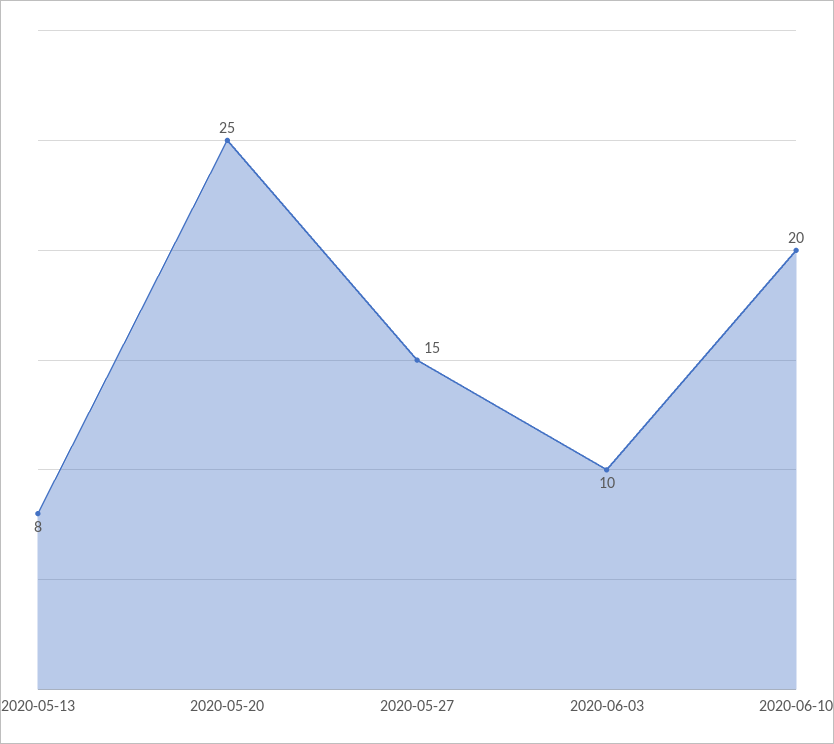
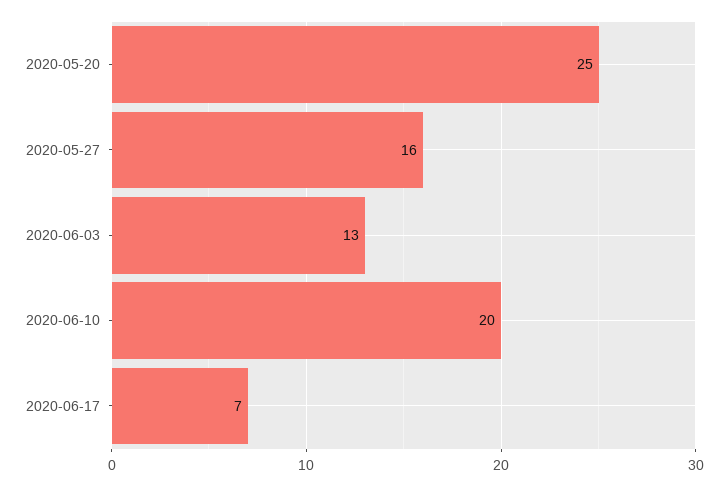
2020-05-13: 8 -> none
2020-05-27: 15 -> 16
2020-06-03: 10 -> 13
2020-06-17: none -> 7

